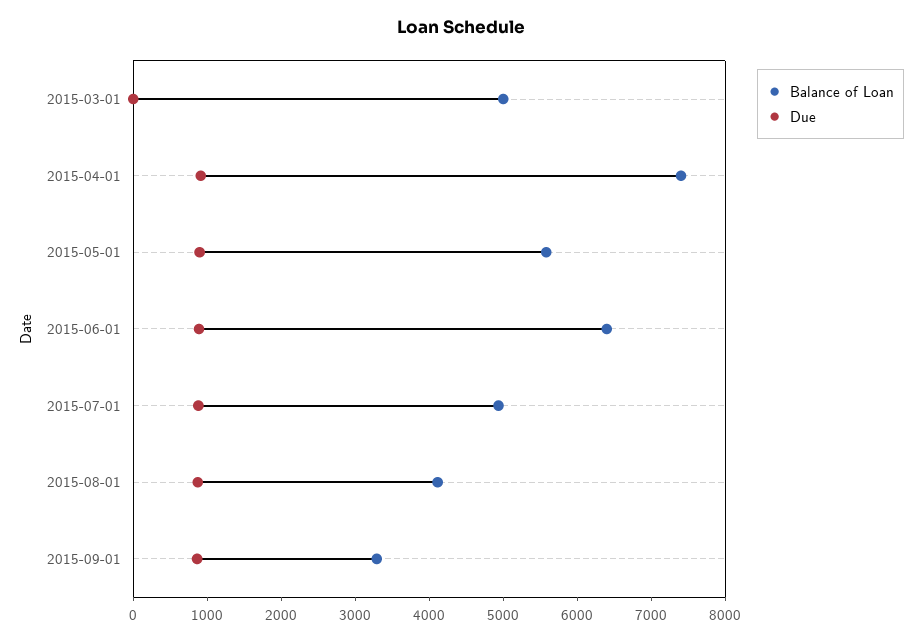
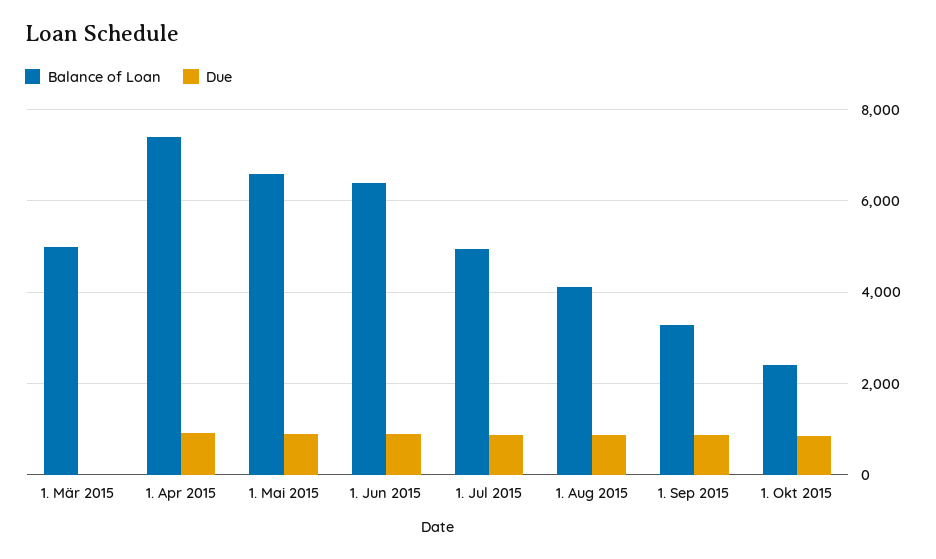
Balance of Loan, 2015-05-01: 5600 -> 6600
Balance of Loan, 1. Okt 2015: none -> 2400
Due, 1. Okt 2015: none -> 800

